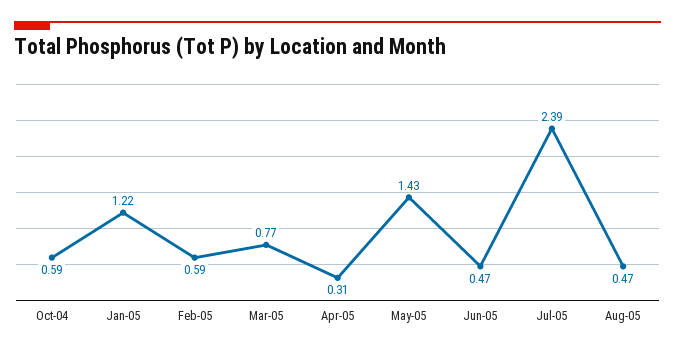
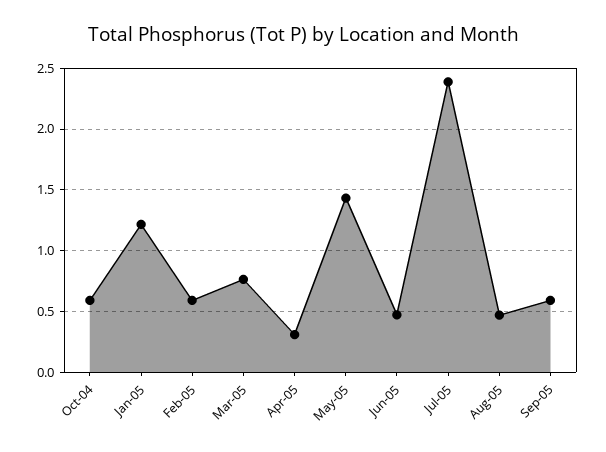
Sep-05: none -> 0.6

